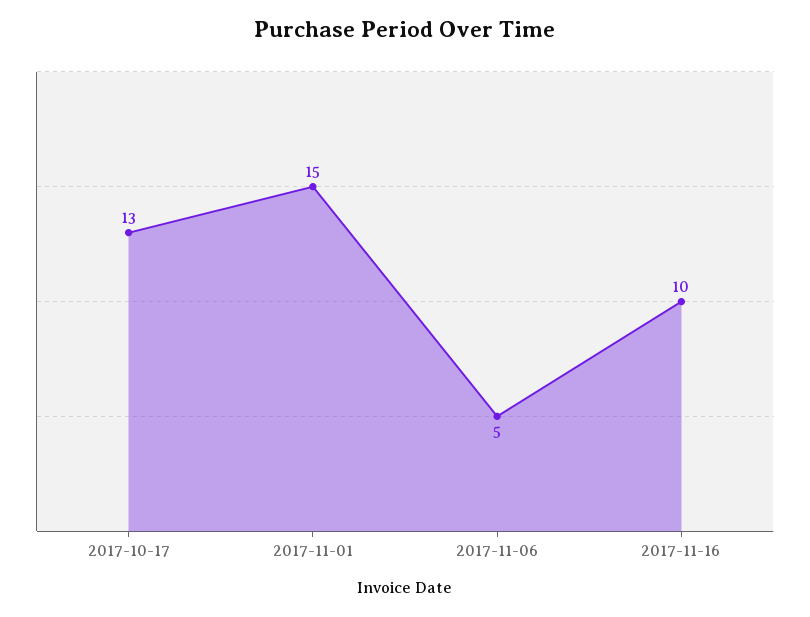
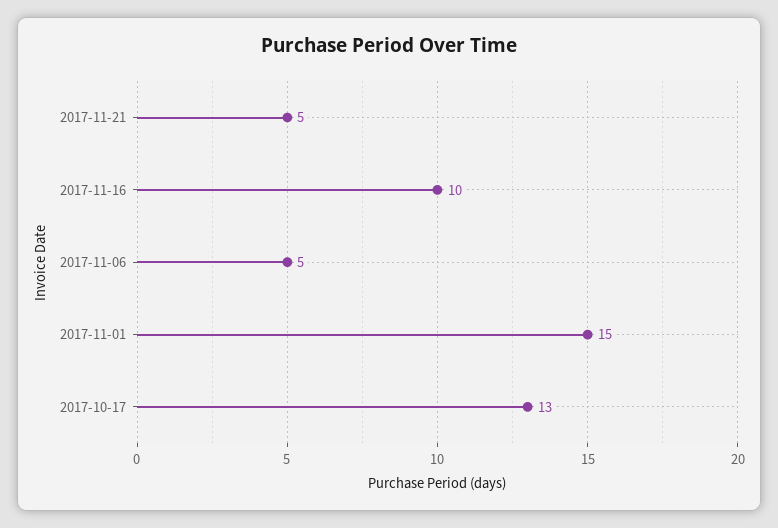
2017-11-21: none -> 5

